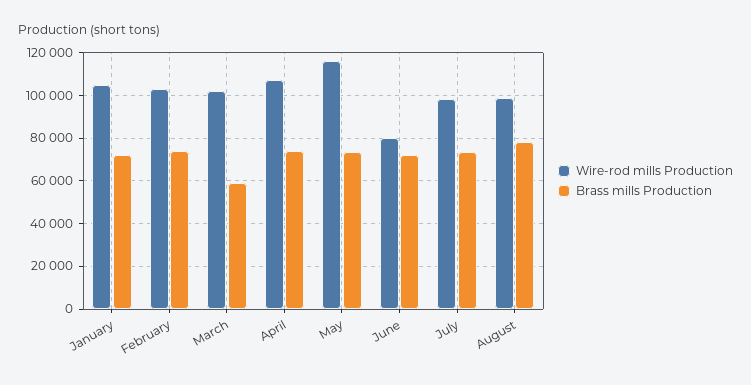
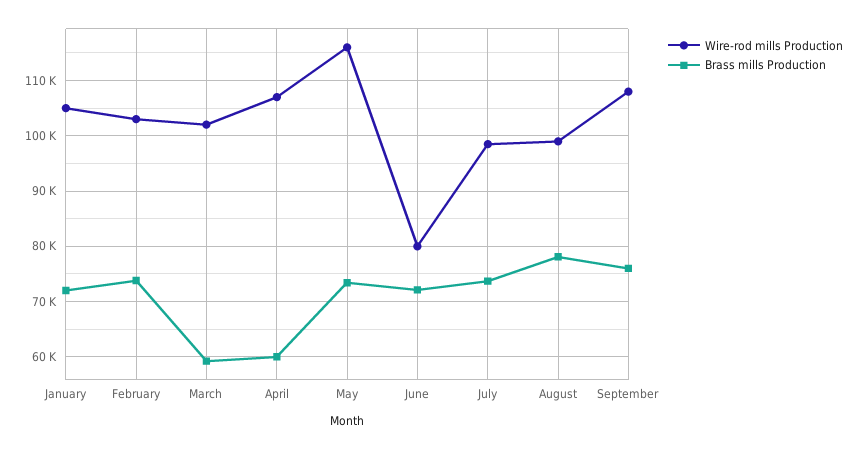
Brass mills Production, April: 75000 -> 60000
Wire-rod mills Production, September: none -> 108000
Brass mills Production, September: none -> 76000

